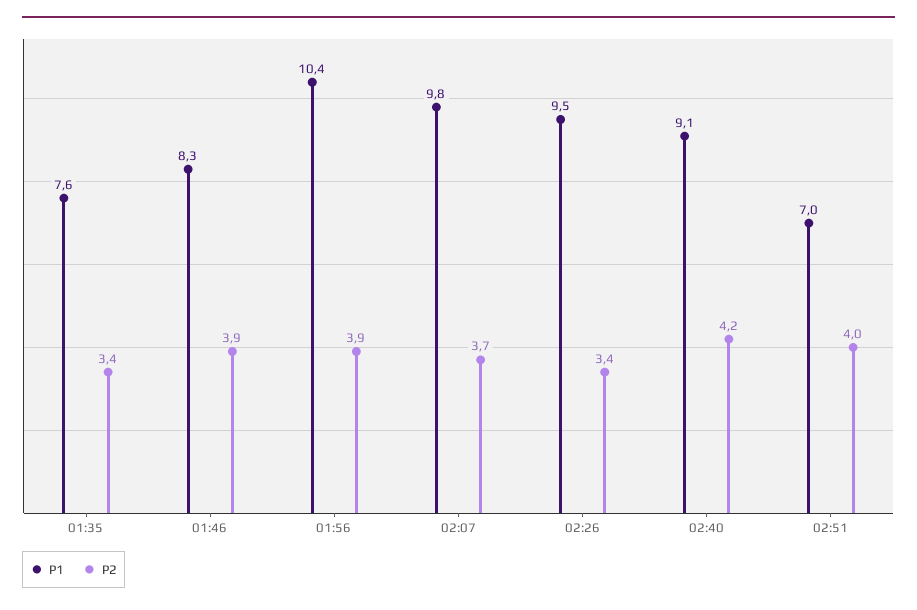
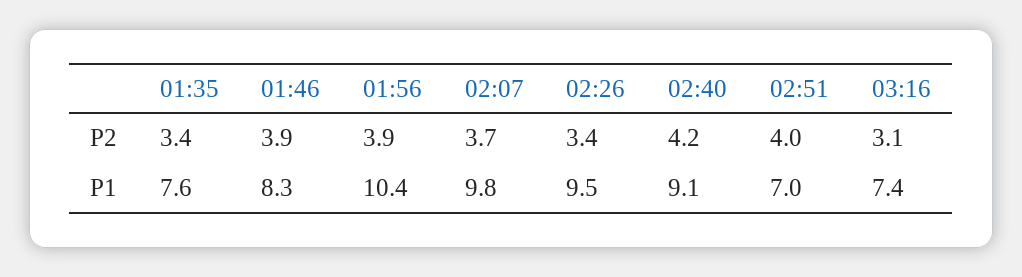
P2, 03:16: none -> 3.1
P1, 03:16: none -> 7.4

